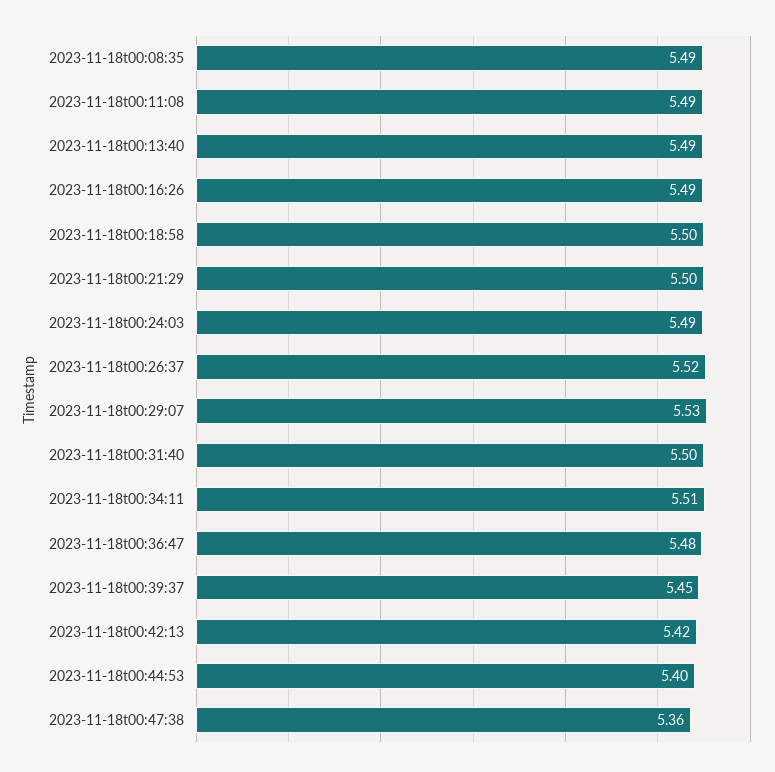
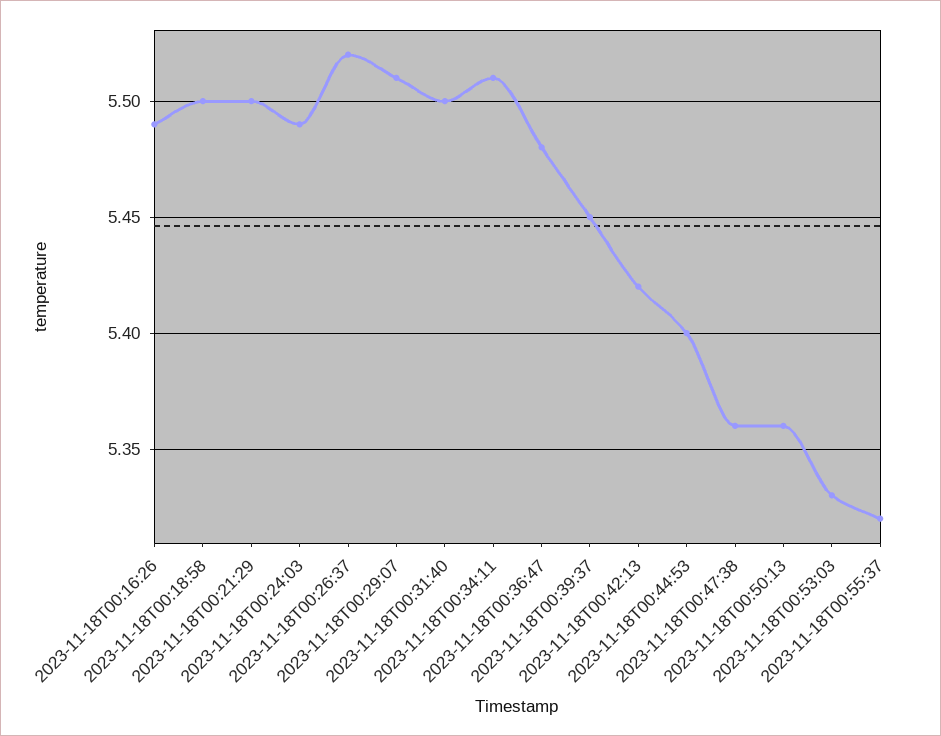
2023-11-18t00:08:35: 5.49 -> none
2023-11-18t00:11:08: 5.49 -> none
2023-11-18t00:13:40: 5.49 -> none
2023-11-18t00:29:07: 5.53 -> 5.51
2023-11-18T00:50:13: none -> 5.36
2023-11-18T00:53:03: none -> 5.33
2023-11-18T00:55:37: none -> 5.32

